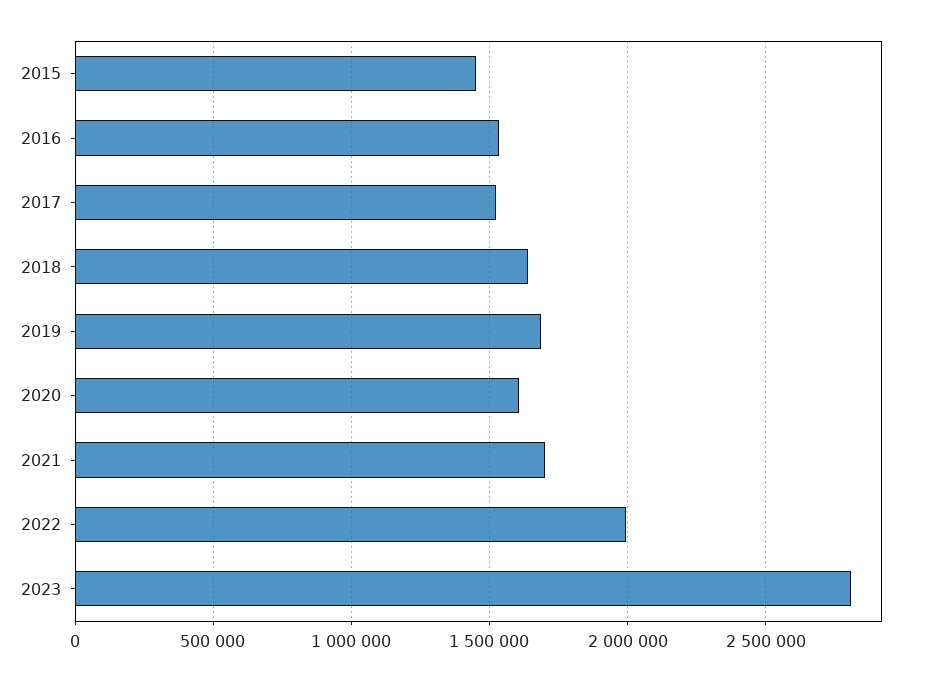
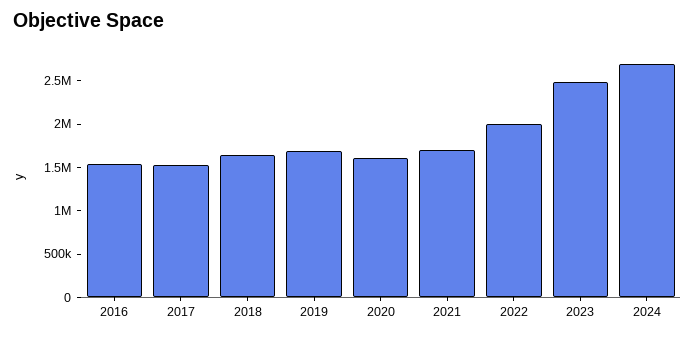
2015: 1450000 -> none
2023: 2800000 -> 2500000
2024: none -> 2700000

